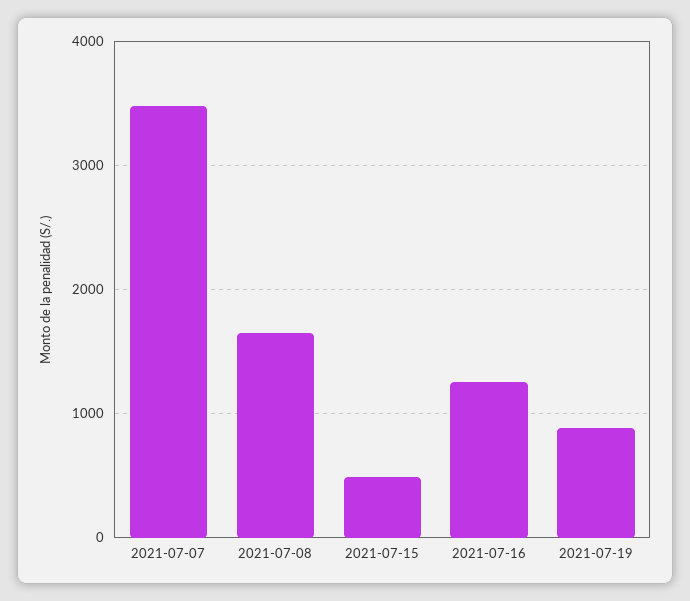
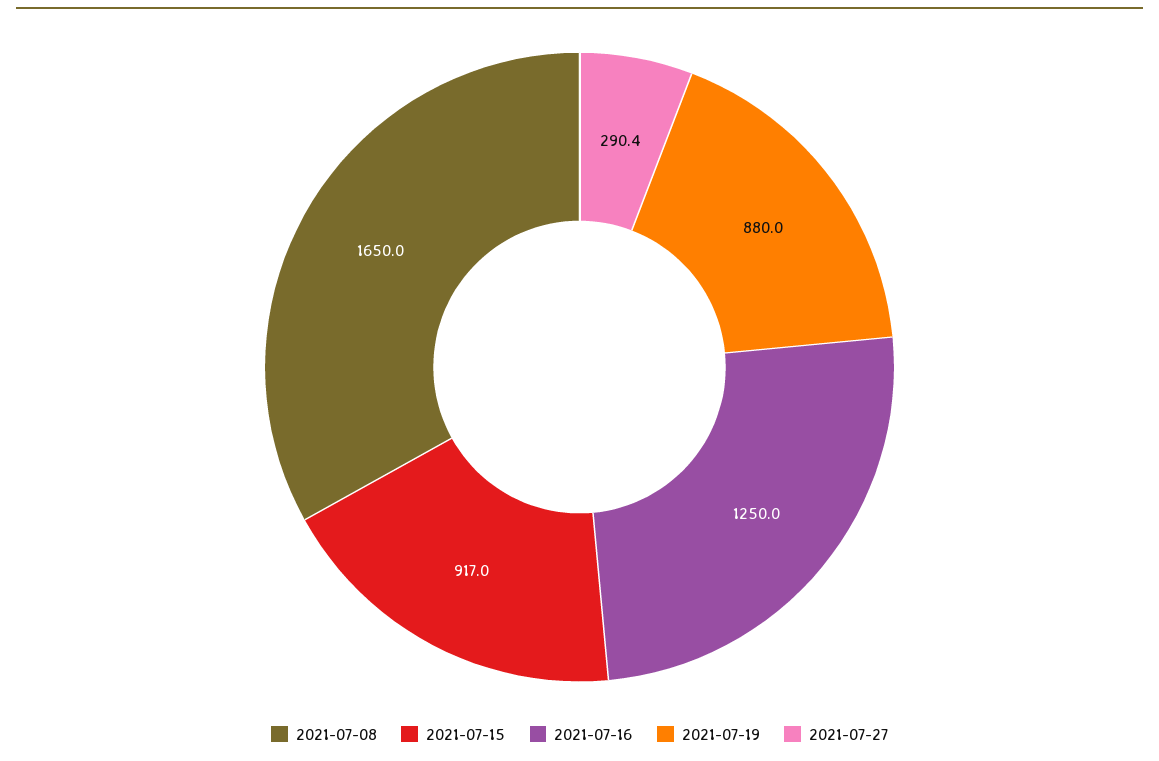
2021-07-07: 3500 -> none
2021-07-15: 500 -> 917
2021-07-27: none -> 290.4

